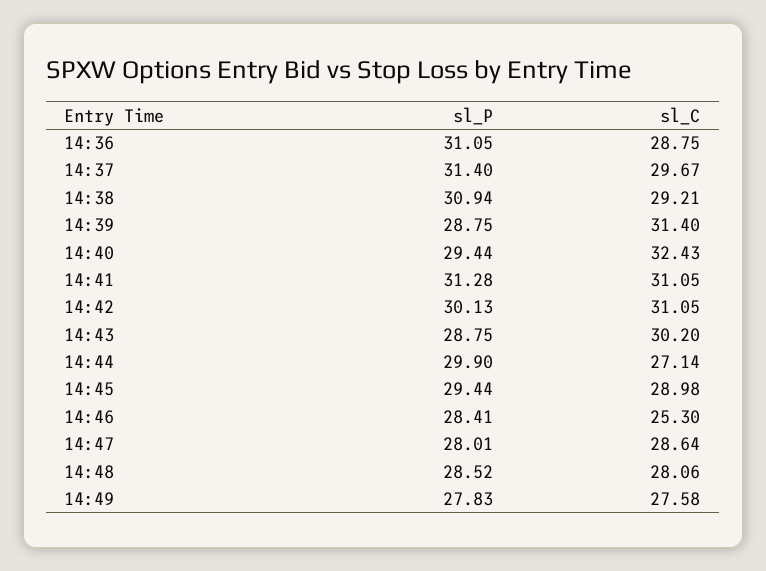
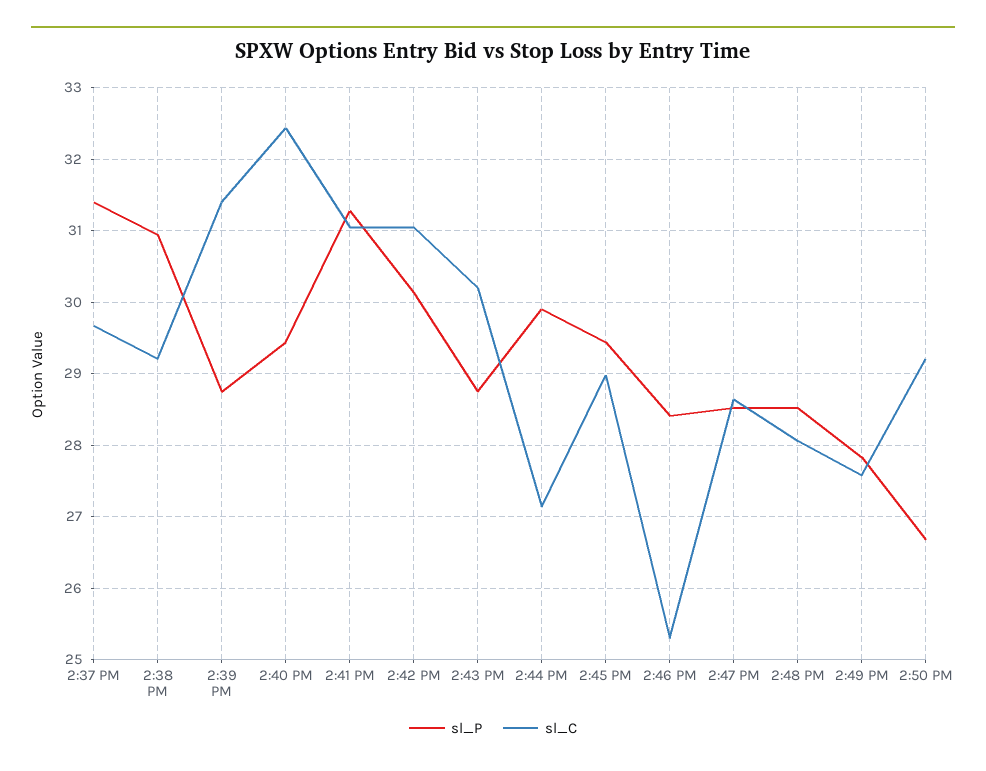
sl_P, 14:36: 31.05 -> none
sl_C, 14:36: 28.75 -> none
sl_P, 14:47: 28.01 -> 28.5
sl_P, 2:50 PM: none -> 26.7
sl_C, 2:50 PM: none -> 29.2

